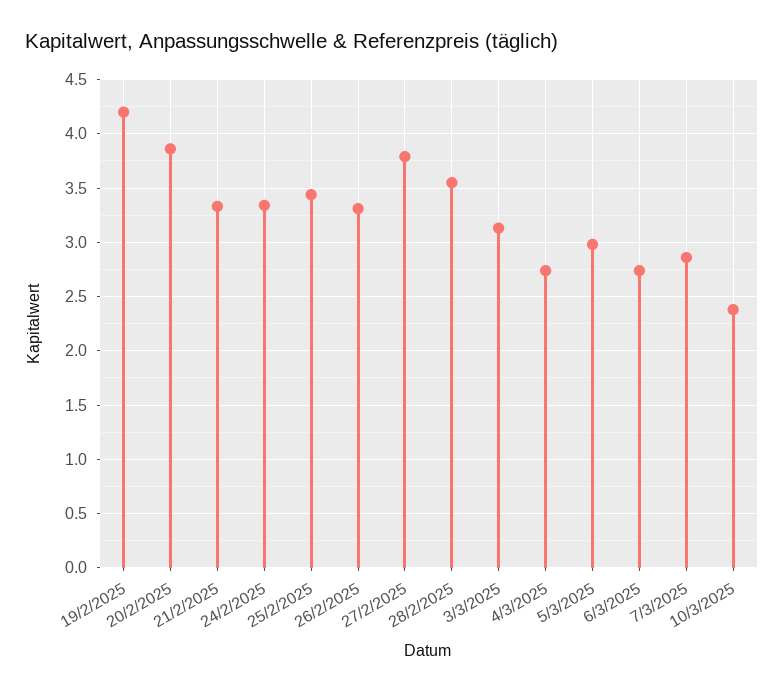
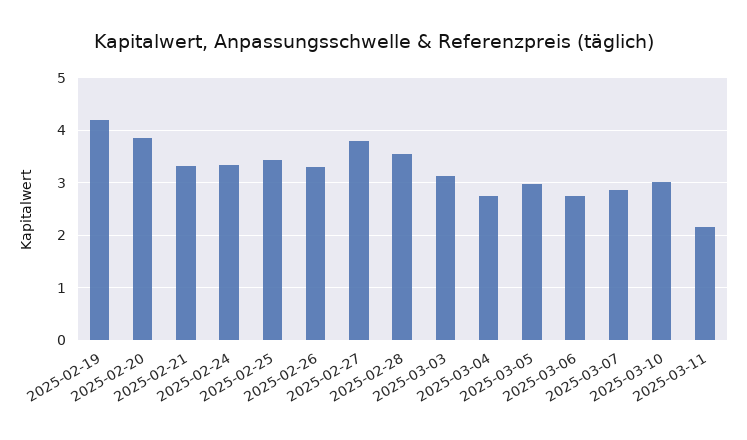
10/3/2025: 2.4 -> 3
2025-03-11: none -> 2.2

